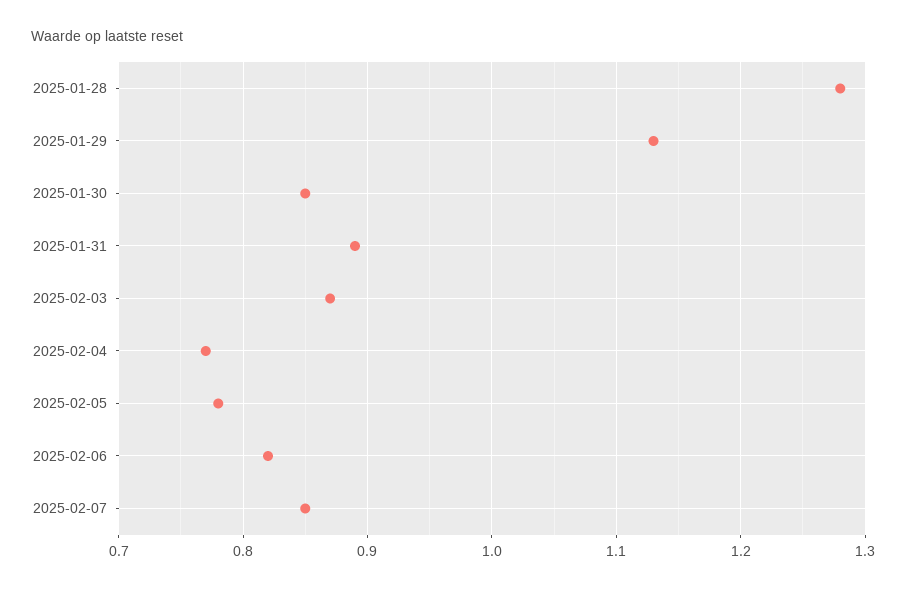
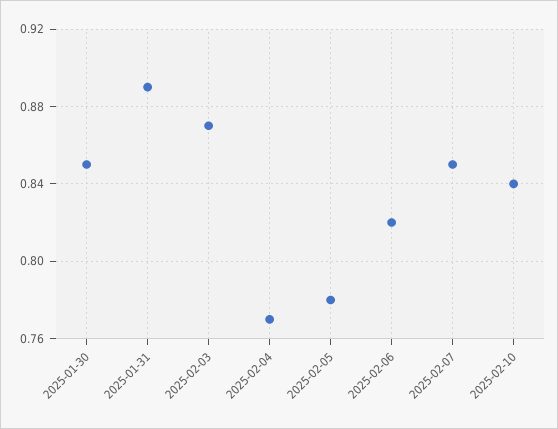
2025-01-28: 1.28 -> none
2025-01-29: 1.13 -> none
2025-02-10: none -> 0.84

